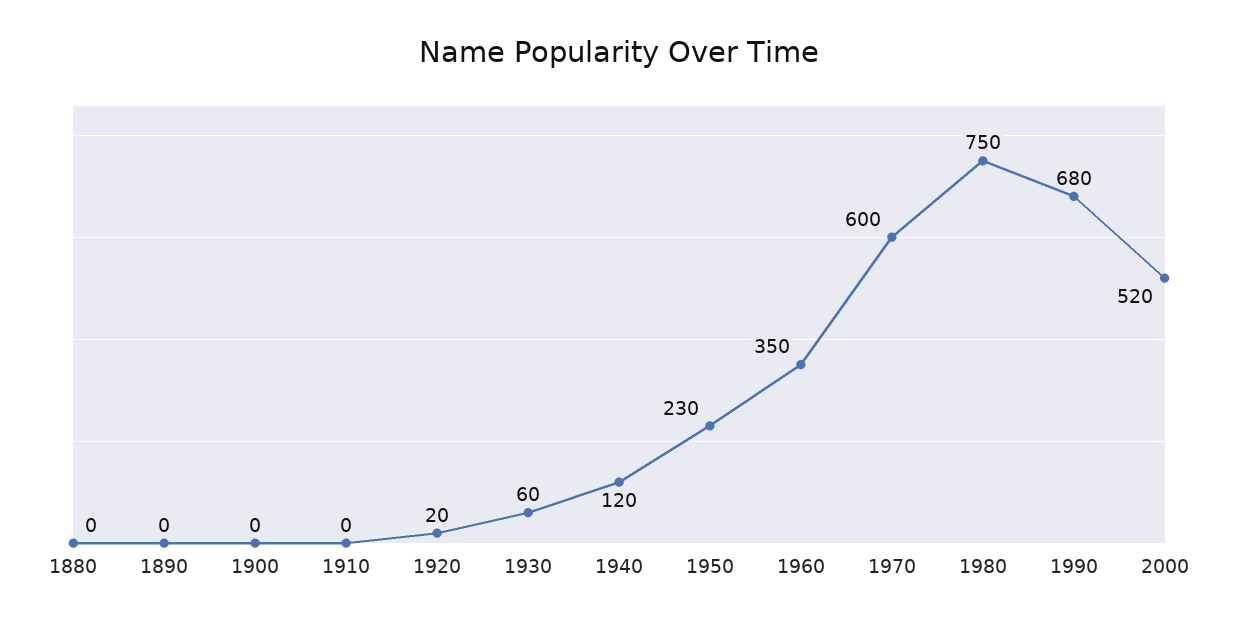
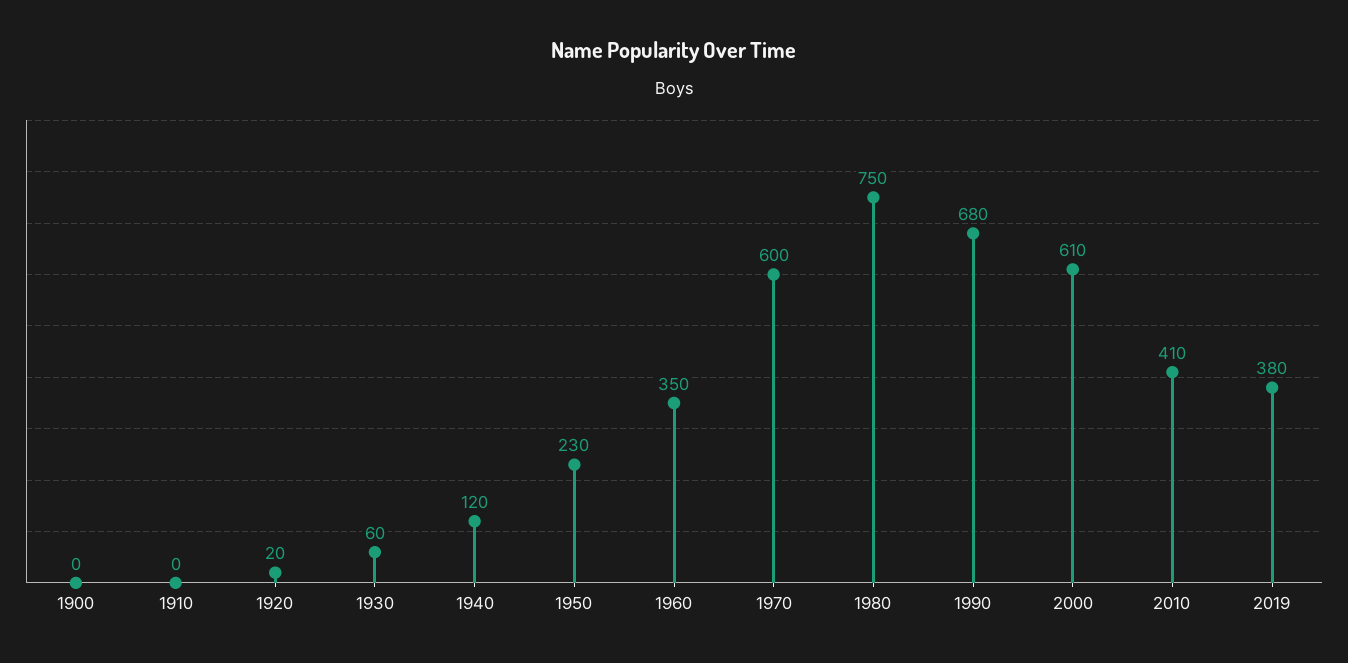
1880: 0 -> none
1890: 0 -> none
2000: 520 -> 610
2010: none -> 410
2019: none -> 380

